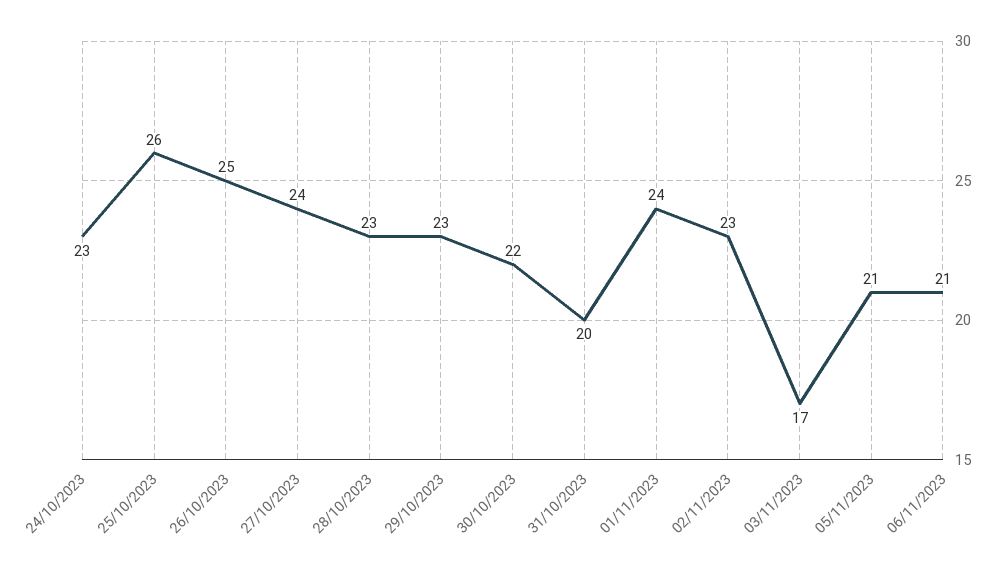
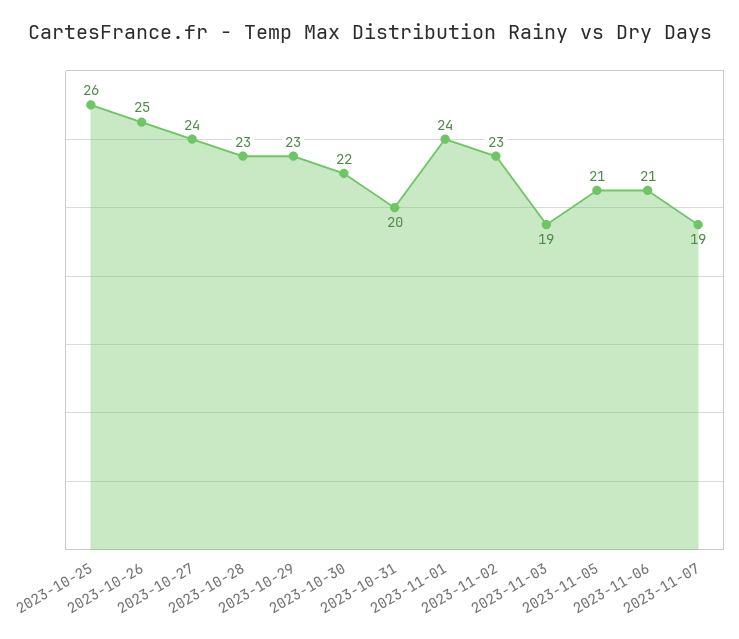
24/10/2023: 23 -> none
03/11/2023: 17 -> 19
2023-11-07: none -> 19

